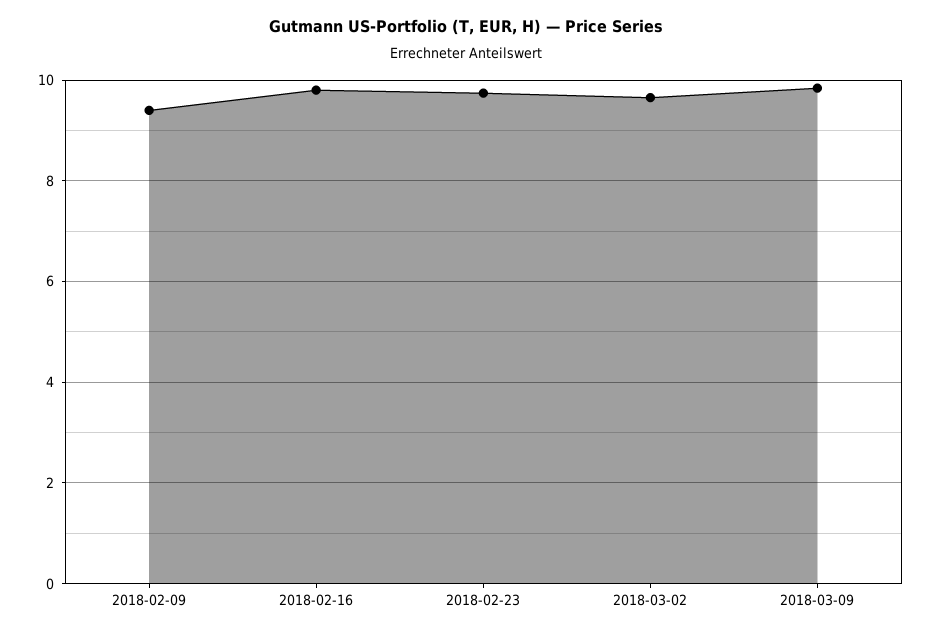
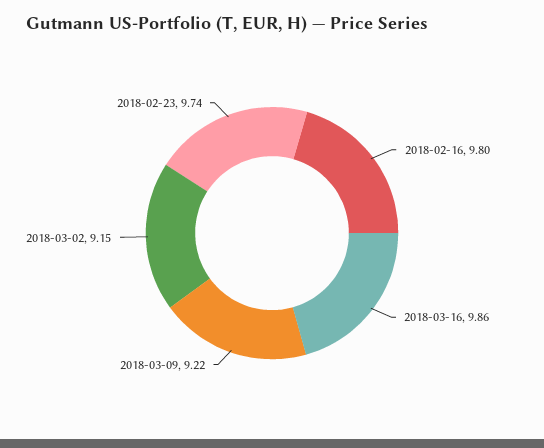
2018-02-09: 9.4 -> none
2018-03-02: 9.6 -> 9.15
2018-03-09: 9.8 -> 9.22
2018-03-16: none -> 9.86

